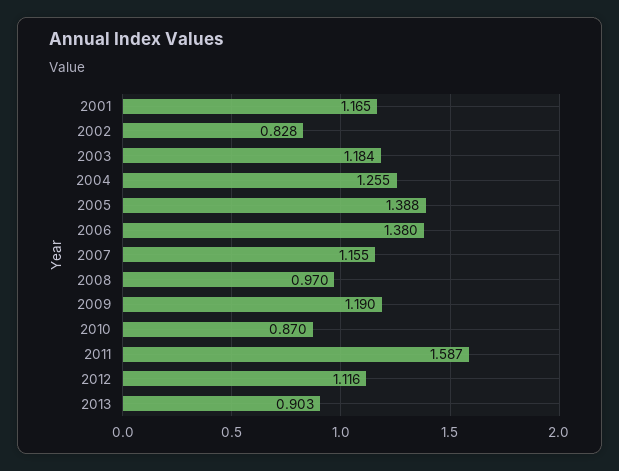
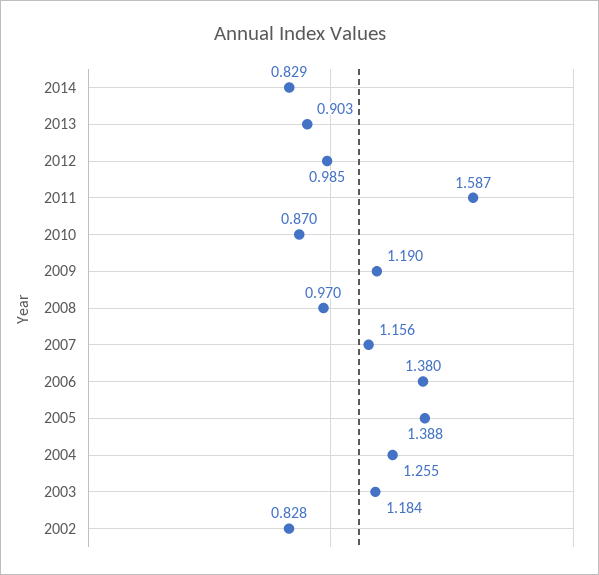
2001: 1.165 -> none
2007: 1.155 -> 1.156
2012: 1.116 -> 0.985
2014: none -> 0.829

